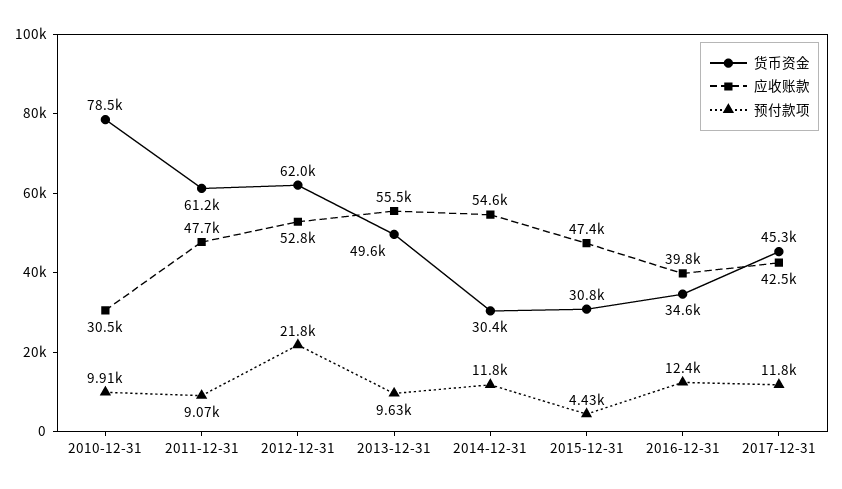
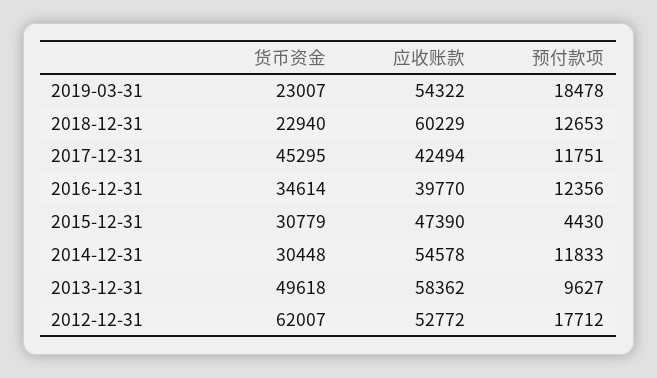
货币资金, 2010-12-31: 78500 -> none
应收账款, 2010-12-31: 30500 -> none
预付款项, 2010-12-31: 9910 -> none
货币资金, 2011-12-31: 61200 -> none
应收账款, 2011-12-31: 47700 -> none
预付款项, 2011-12-31: 9070 -> none
预付款项, 2012-12-31: 21800 -> 17712
应收账款, 2013-12-31: 55500 -> 58362
货币资金, 2019-03-31: none -> 23007
应收账款, 2019-03-31: none -> 54322
预付款项, 2019-03-31: none -> 18478
货币资金, 2018-12-31: none -> 22940
应收账款, 2018-12-31: none -> 60229
预付款项, 2018-12-31: none -> 12653

